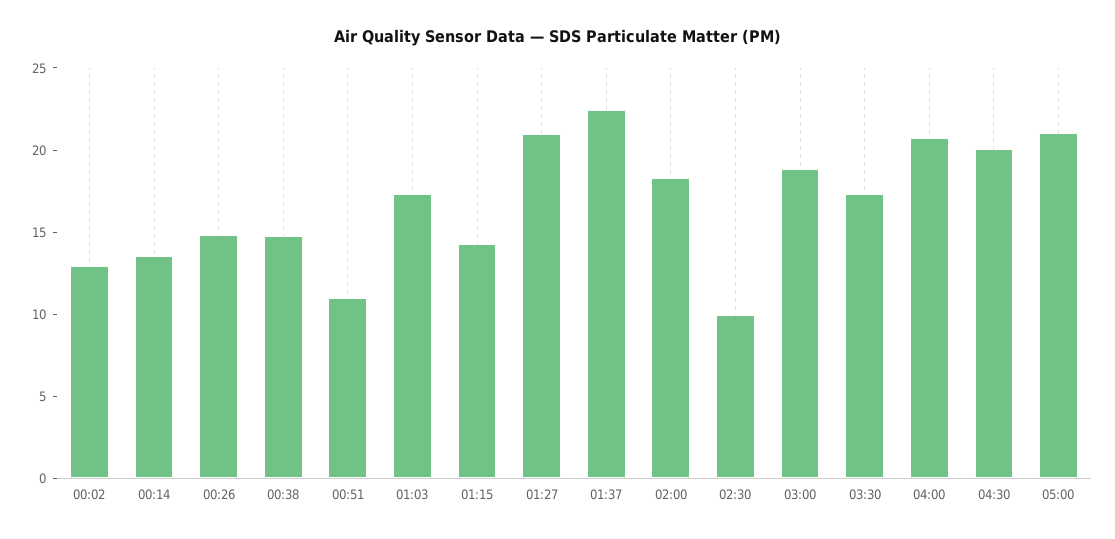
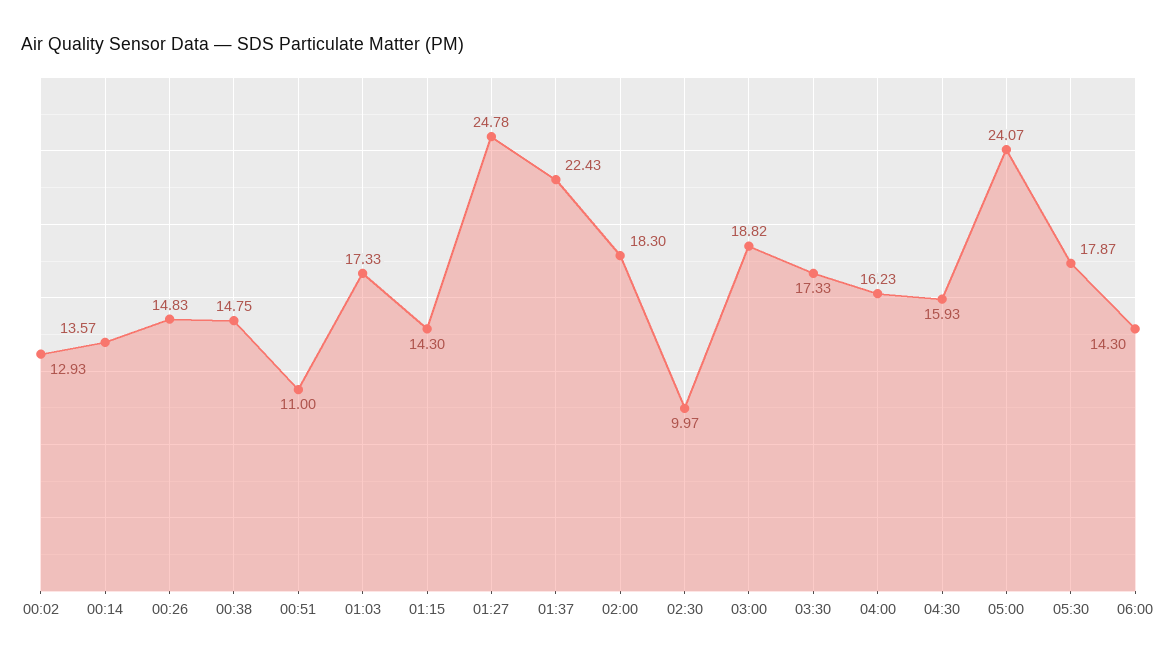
01:27: 21 -> 24.78
04:00: 21 -> 16.23
04:30: 20 -> 15.93
05:00: 21 -> 24.07
05:30: none -> 17.87
06:00: none -> 14.3

